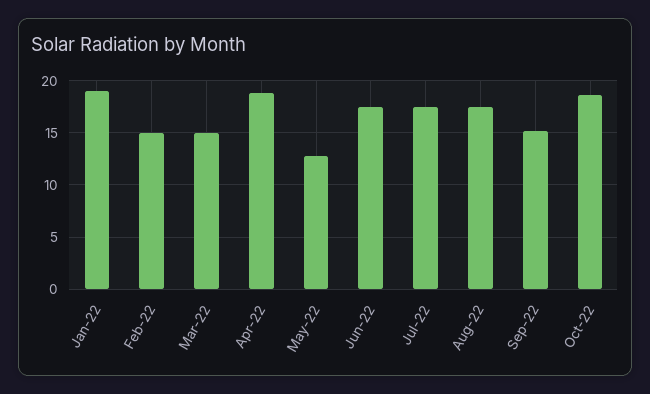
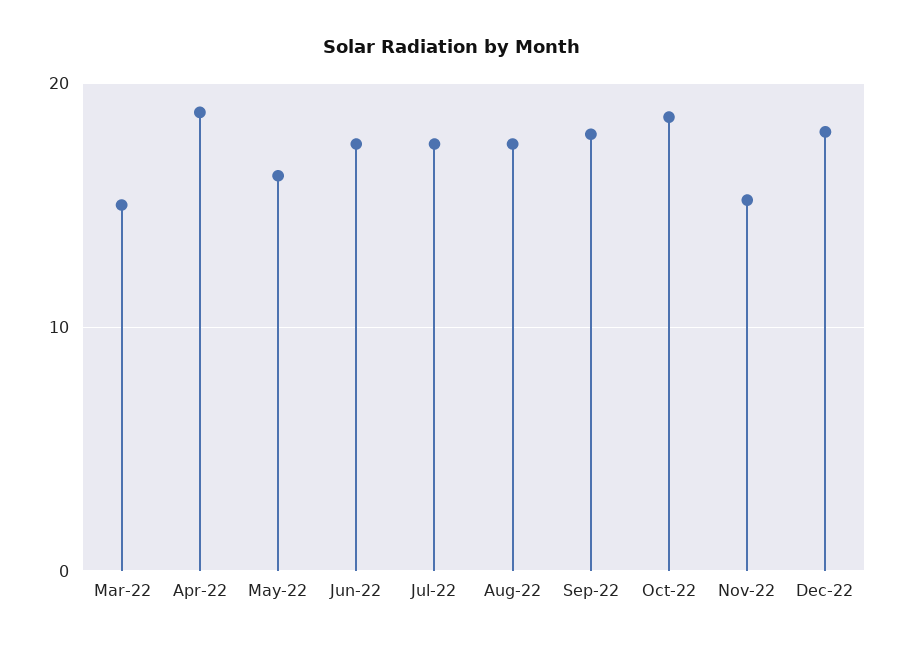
Jan-22: 19 -> none
Feb-22: 15 -> none
May-22: 13 -> 16
Sep-22: 15 -> 18
Nov-22: none -> 15
Dec-22: none -> 18

